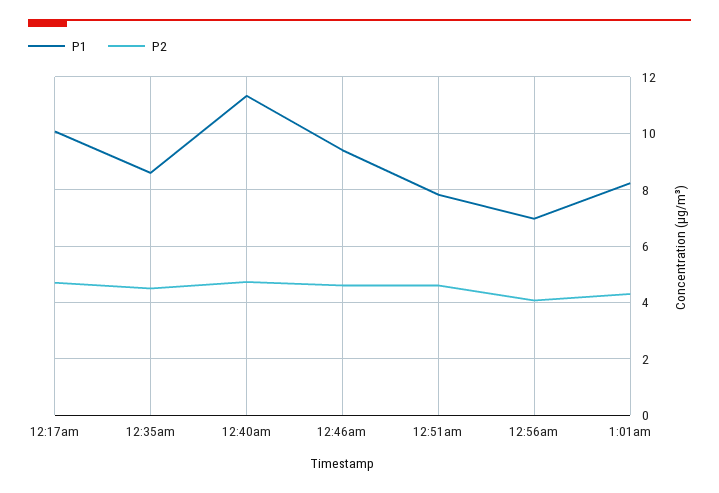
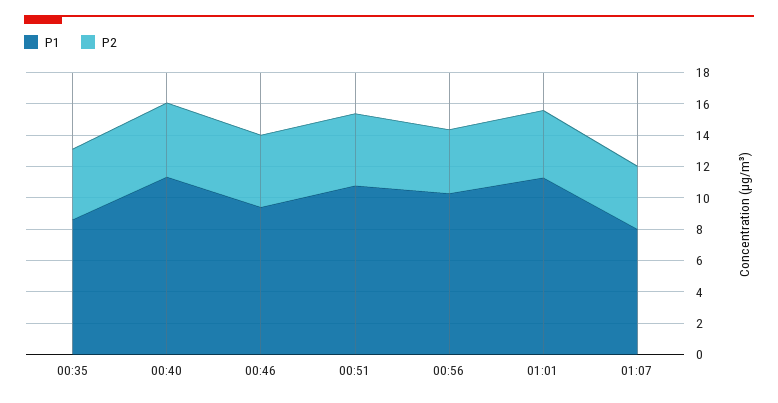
P1, 12:17am: 10 -> none
P2, 12:17am: 4.75 -> none
P1, 12:51am: 7.75 -> 11
P1, 12:56am: 7 -> 10
P1, 1:01am: 8.25 -> 11
P1, 01:07: none -> 8
P2, 01:07: none -> 4

